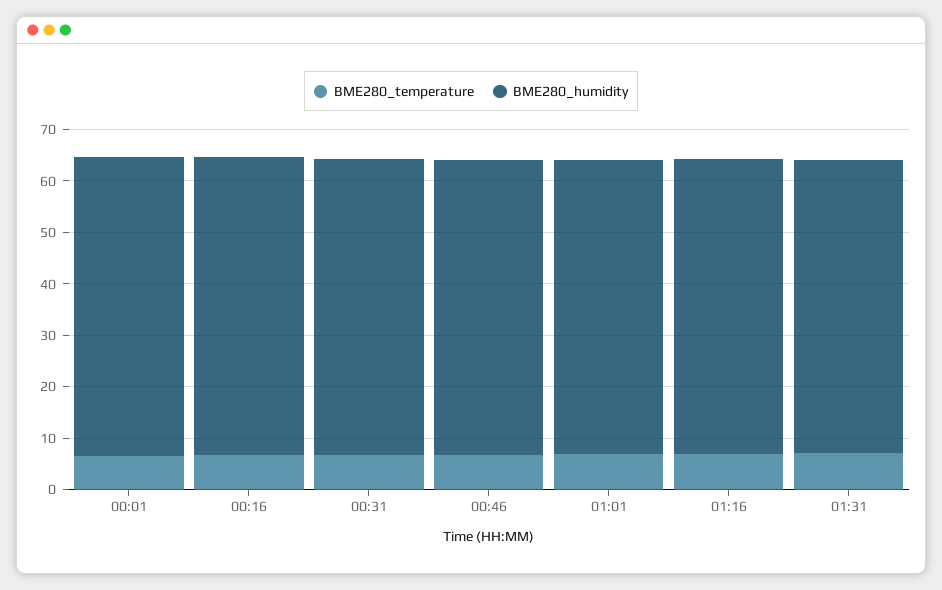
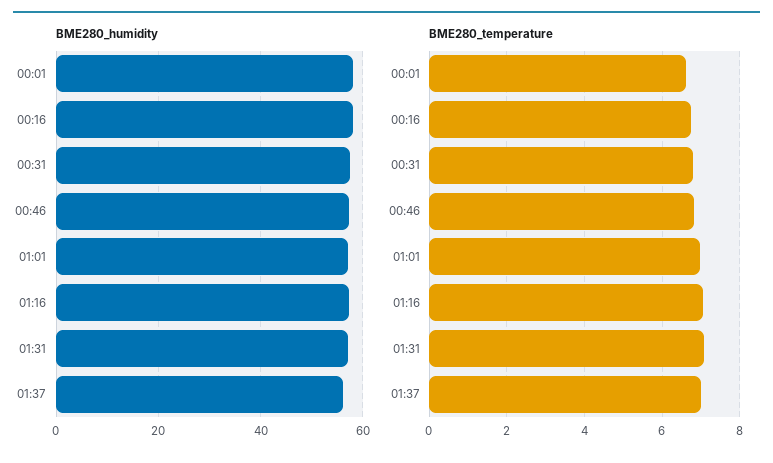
BME280_humidity, 01:37: none -> 56
BME280_temperature, 01:37: none -> 7

